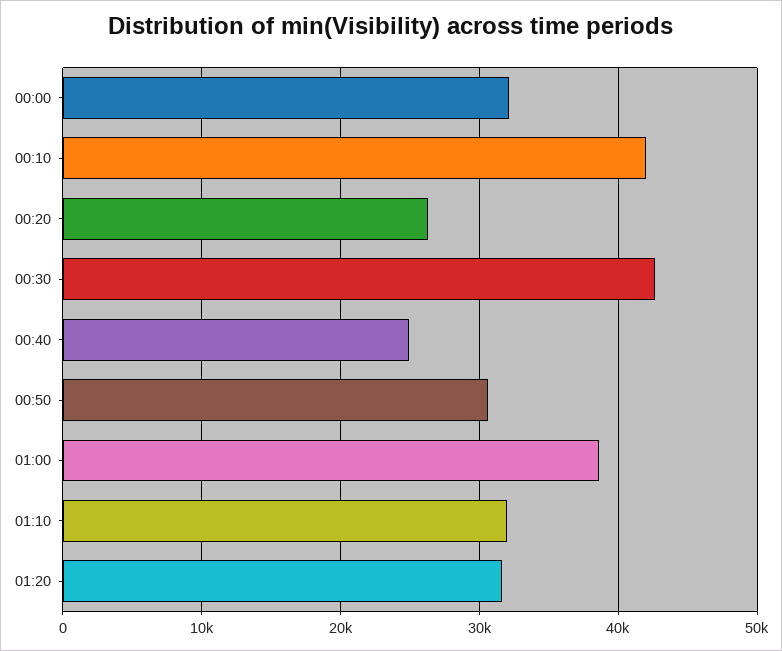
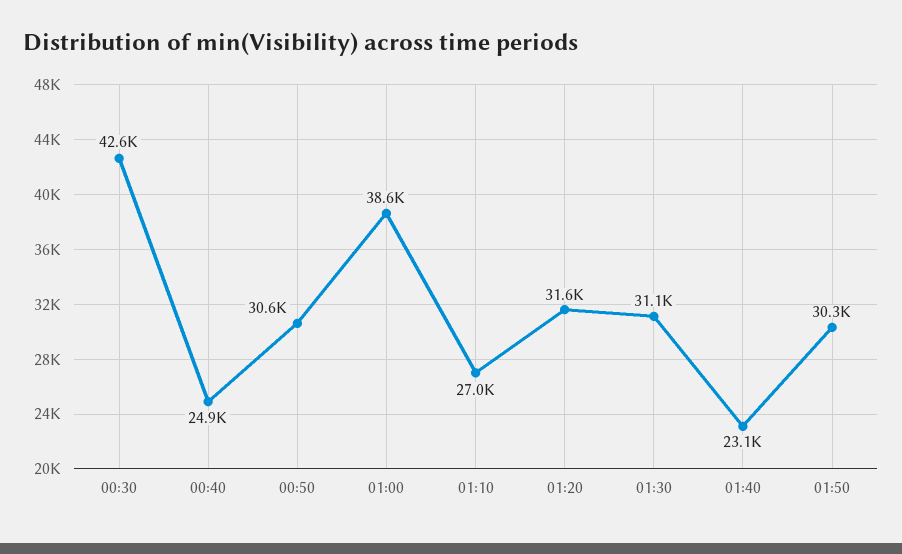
00:00: 32000 -> none
00:10: 42000 -> none
00:20: 26000 -> none
01:10: 32000 -> 27000
01:30: none -> 31100
01:40: none -> 23100
01:50: none -> 30300

